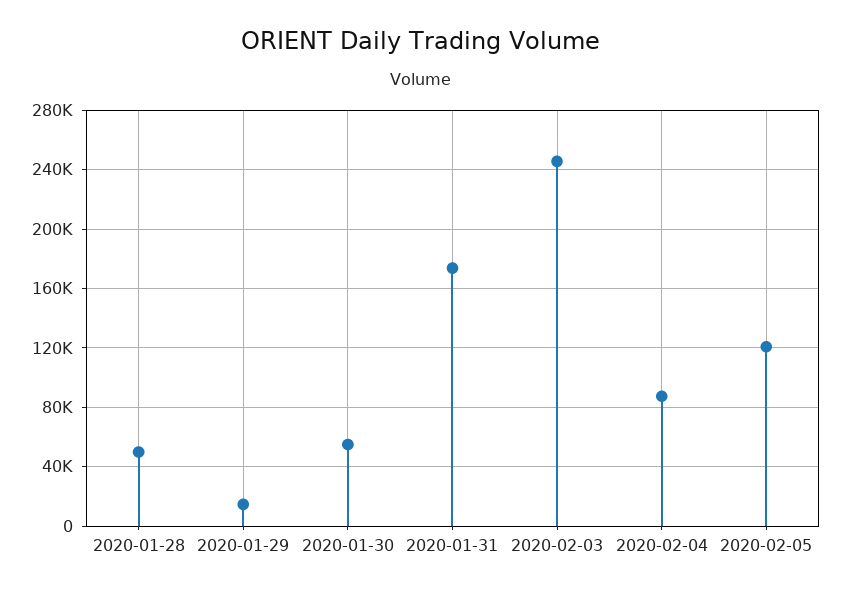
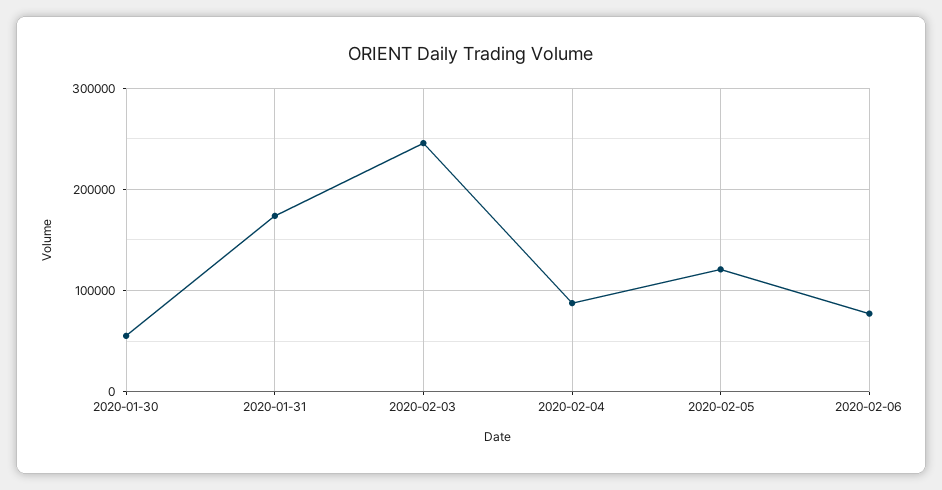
2020-01-28: 50000 -> none
2020-01-29: 15000 -> none
2020-02-06: none -> 80000

